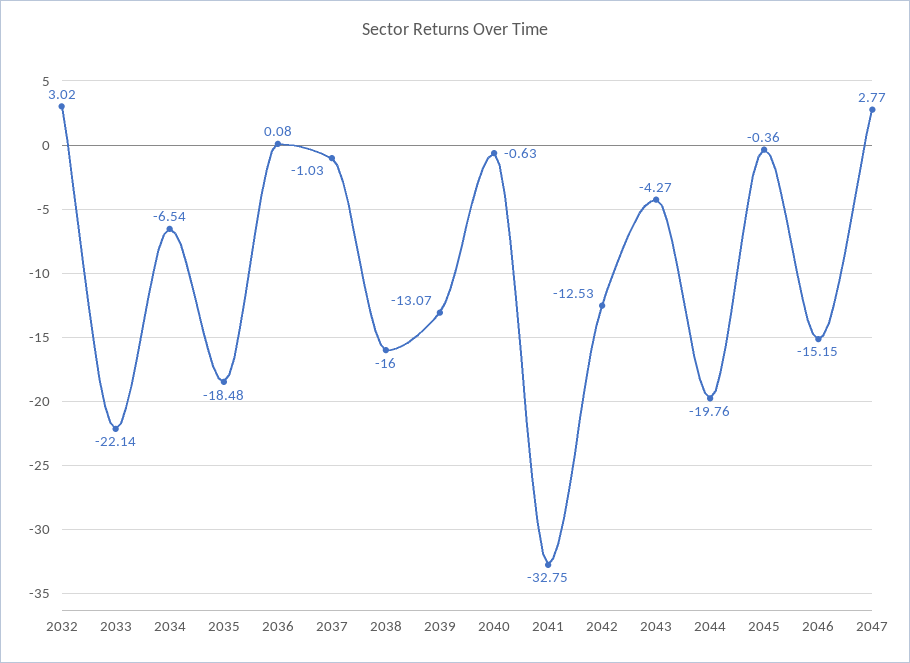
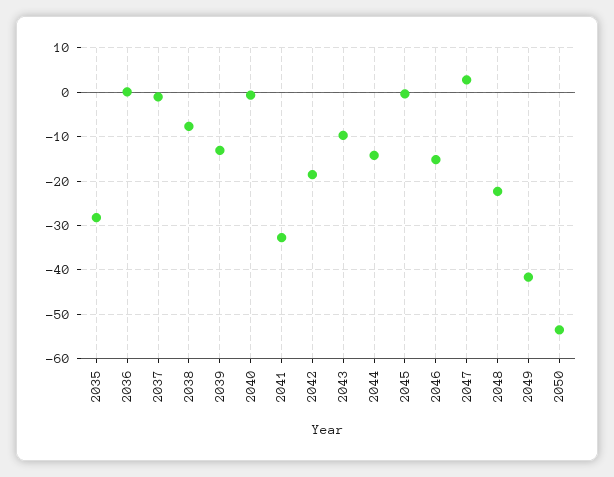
2032: 3.02 -> none
2033: -22.14 -> none
2034: -6.54 -> none
2035: -18.48 -> -28
2038: -16 -> -8
2042: -12.53 -> -18
2043: -4.27 -> -10
2044: -19.76 -> -14
2048: none -> -22
2049: none -> -42
2050: none -> -54

